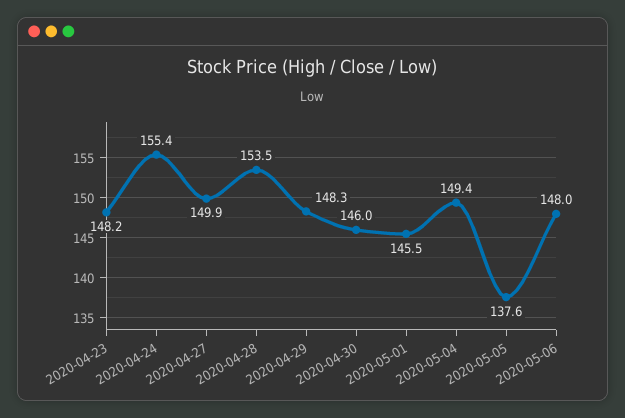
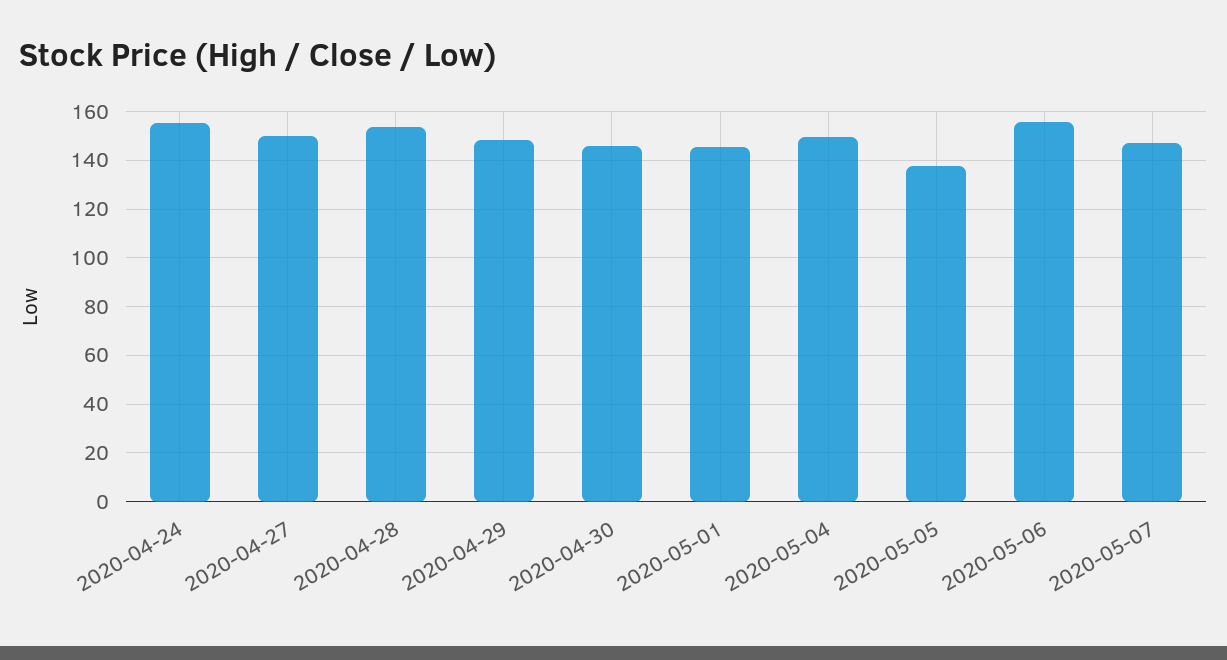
2020-04-23: 148.2 -> none
2020-05-06: 148 -> 155
2020-05-07: none -> 147.5

